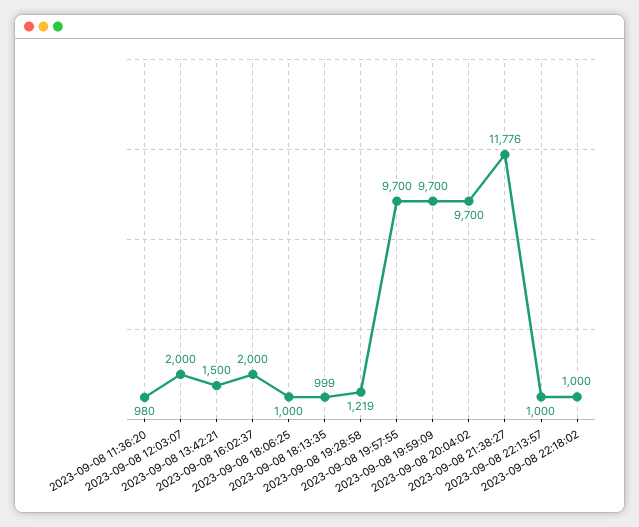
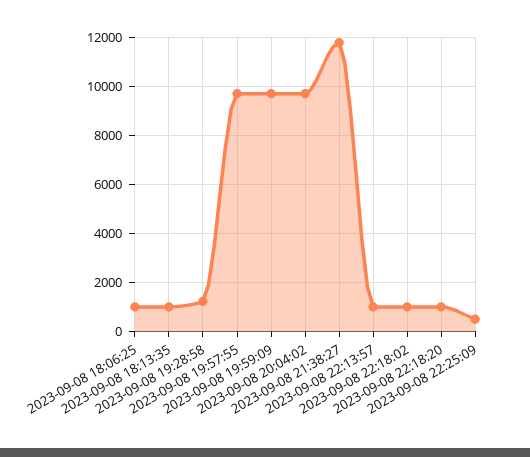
2023-09-08 11:36:20: 980 -> none
2023-09-08 12:03:07: 2000 -> none
2023-09-08 13:42:21: 1500 -> none
2023-09-08 16:02:37: 2000 -> none
2023-09-08 22:18:20: none -> 1000
2023-09-08 22:25:09: none -> 500

